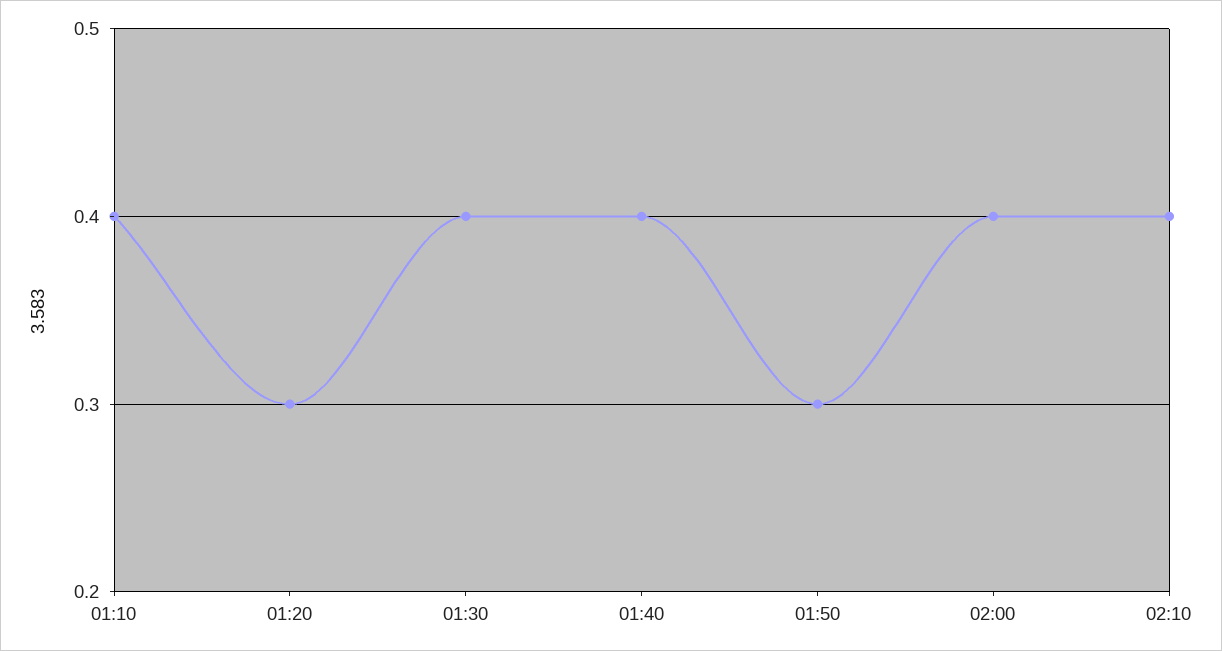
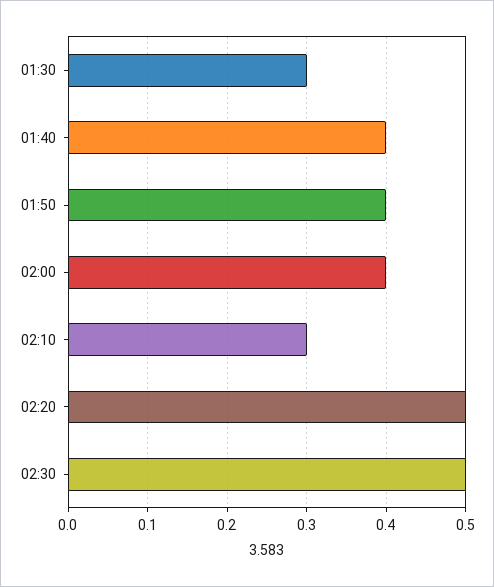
01:10: 0.4 -> none
01:20: 0.3 -> none
01:30: 0.4 -> 0.3
01:50: 0.3 -> 0.4
02:10: 0.4 -> 0.3
02:20: none -> 0.5
02:30: none -> 0.5

